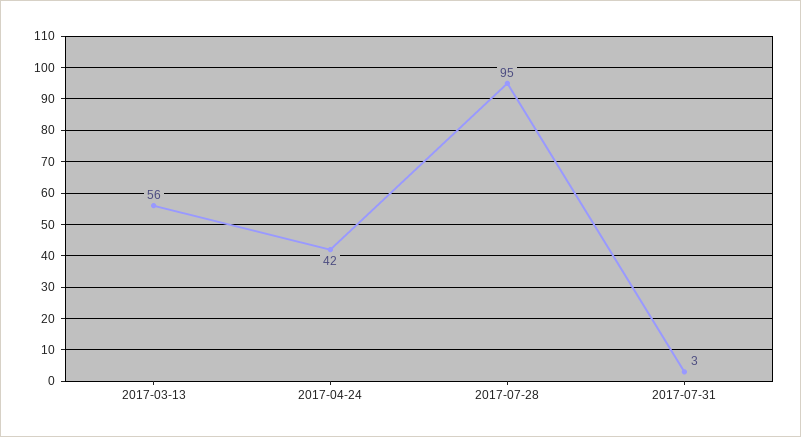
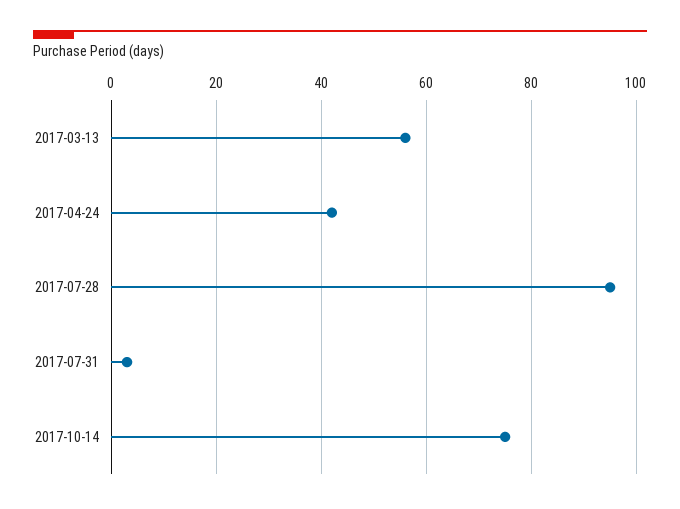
2017-10-14: none -> 75

